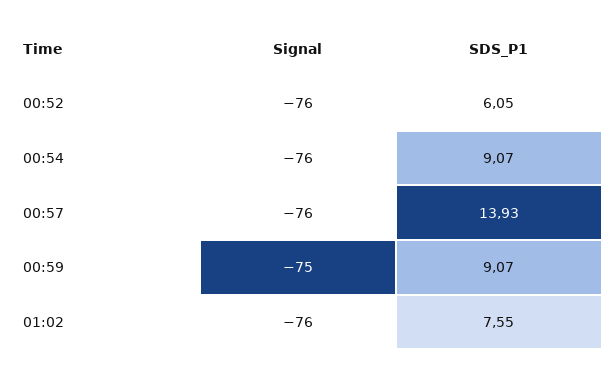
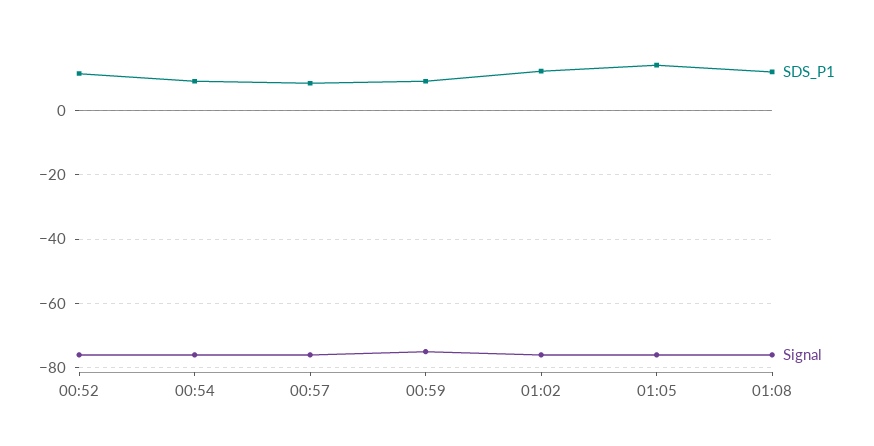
SDS_P1, 00:52: 6.05 -> 12
SDS_P1, 00:57: 13.93 -> 8
SDS_P1, 01:02: 7.55 -> 12
SDS_P1, 01:05: none -> 14
Signal, 01:05: none -> -76
SDS_P1, 01:08: none -> 12
Signal, 01:08: none -> -76

